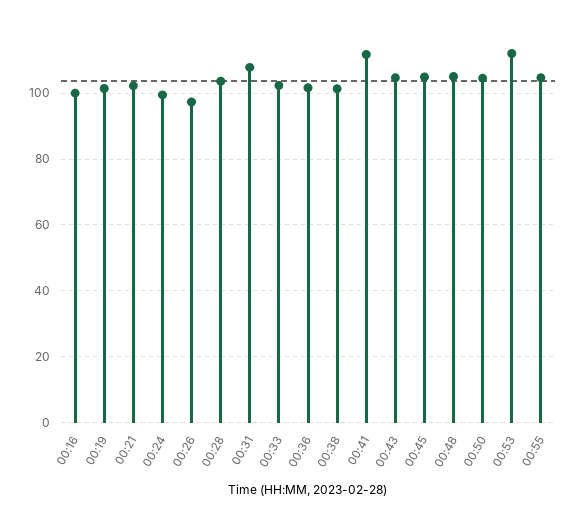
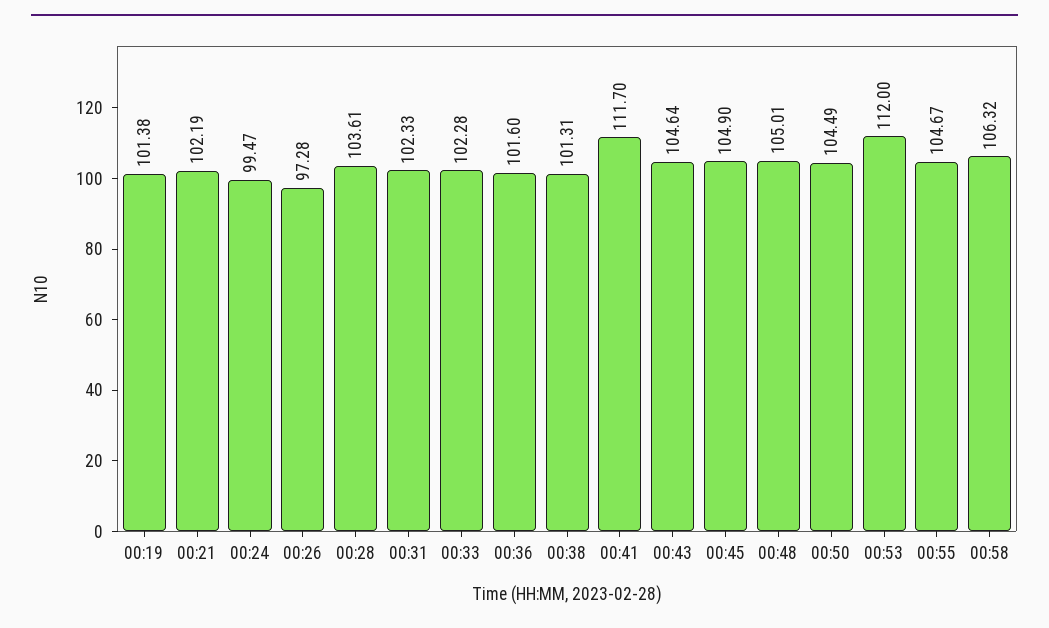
00:16: 100 -> none
00:31: 108 -> 102.33
00:58: none -> 106.32

